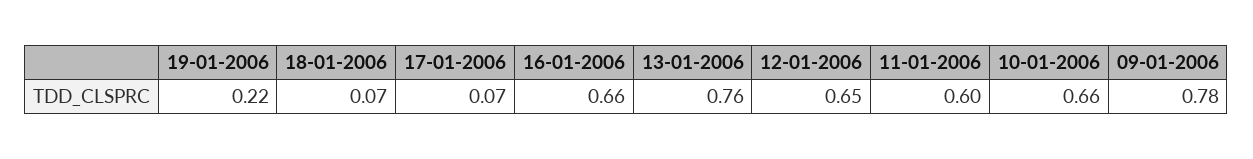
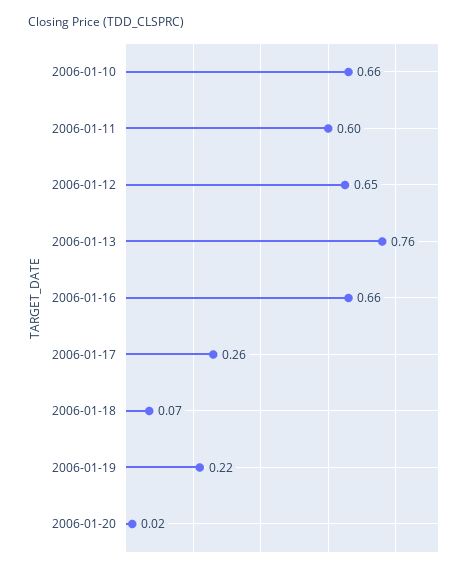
17-01-2006: 0.07 -> 0.26
09-01-2006: 0.78 -> none
2006-01-20: none -> 0.02

